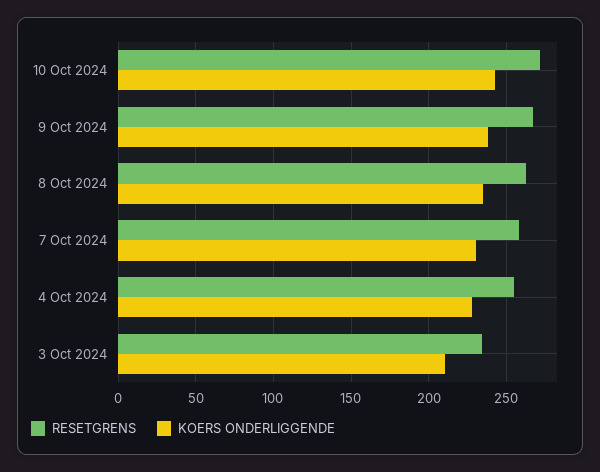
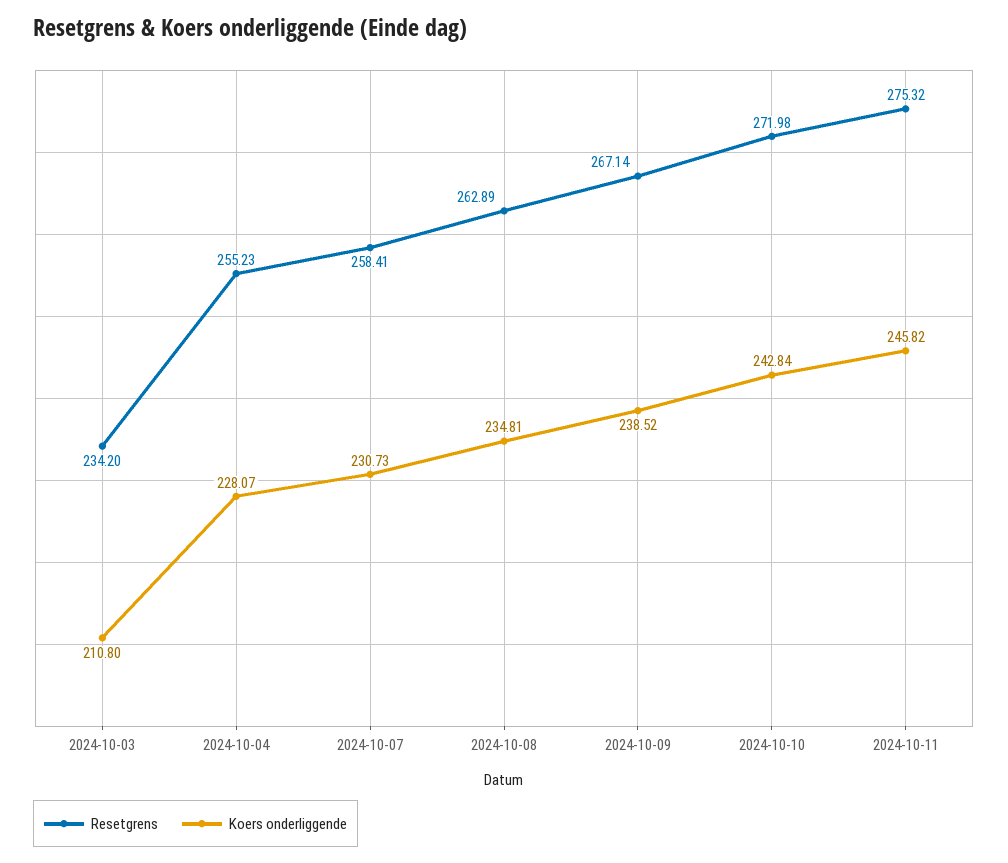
RESETGRENS, 2024-10-11: none -> 275.32
KOERS ONDERLIGGENDE, 2024-10-11: none -> 245.82

